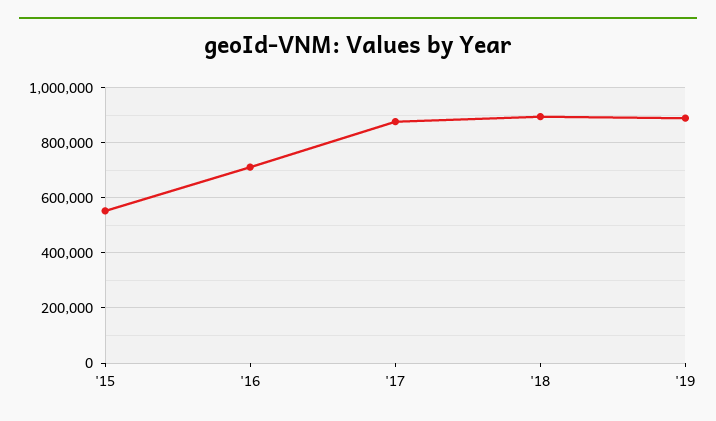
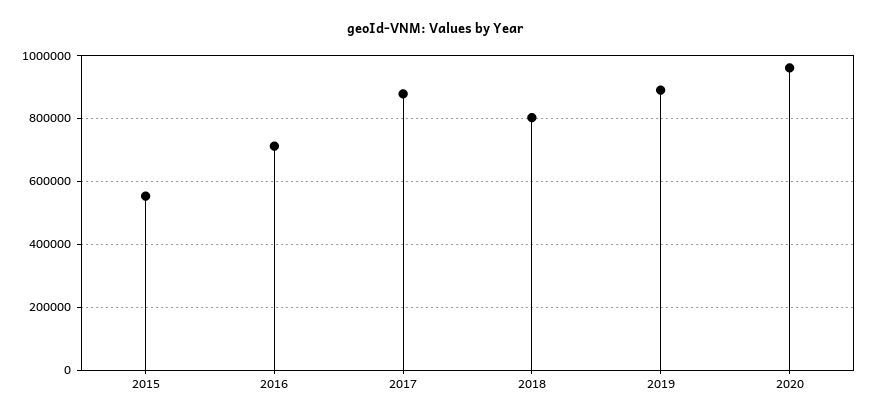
'18: 900000 -> 800000
2020: none -> 960000

